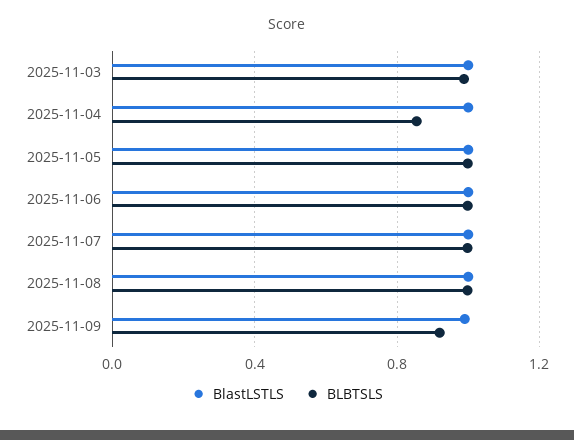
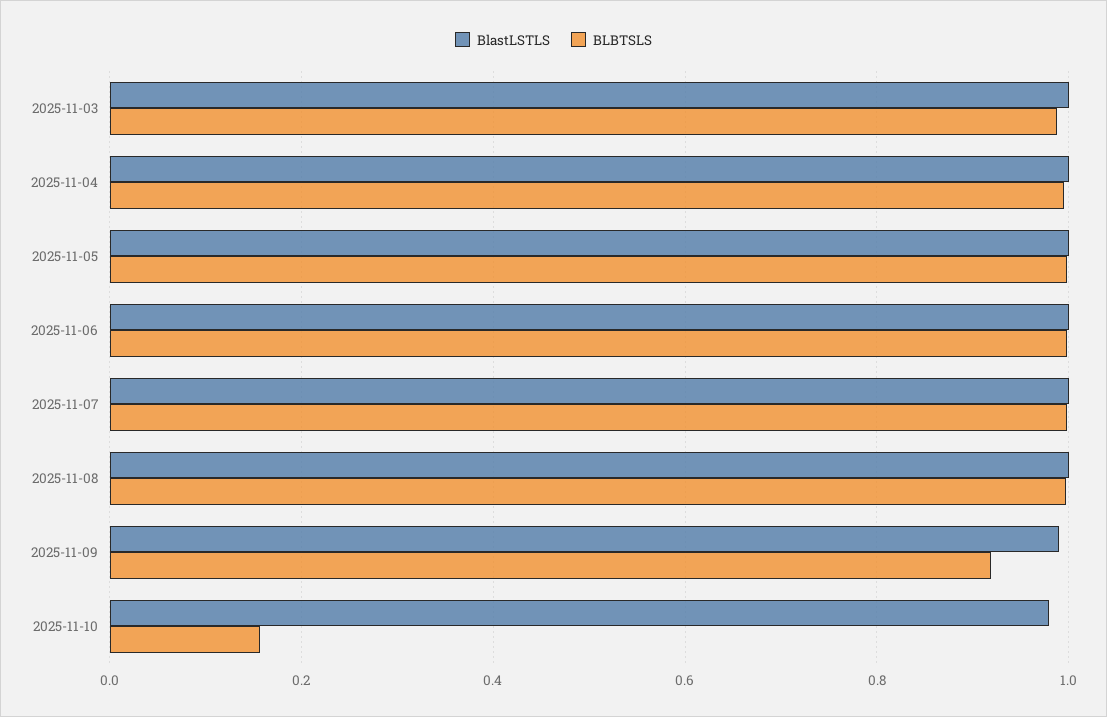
BLBTSLS, 2025-11-04: 0.85 -> 1
BlastLSTLS, 2025-11-10: none -> 0.98
BLBTSLS, 2025-11-10: none -> 0.16

